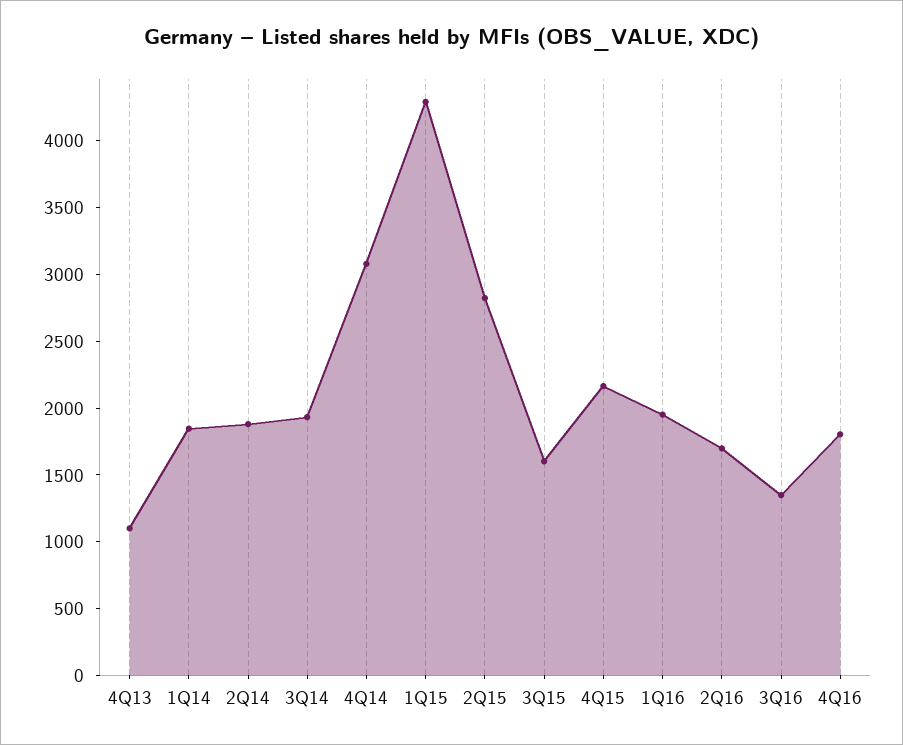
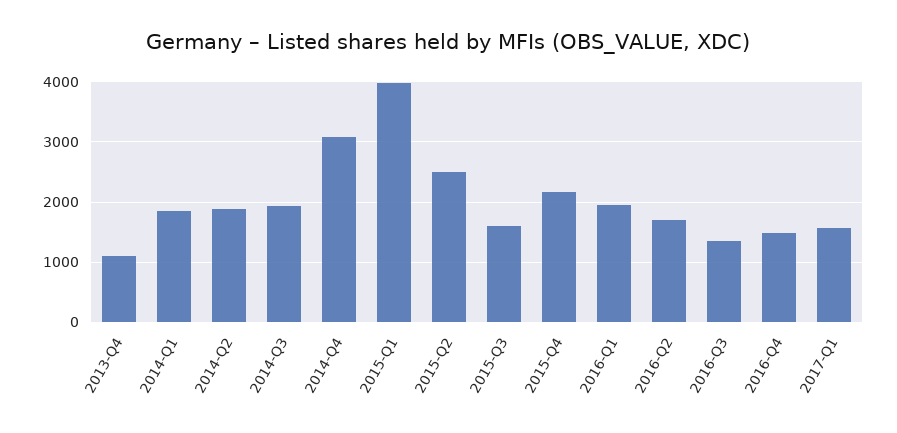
1Q15: 4300 -> 4000
2Q15: 2800 -> 2500
4Q16: 1800 -> 1500
2017-Q1: none -> 1600

